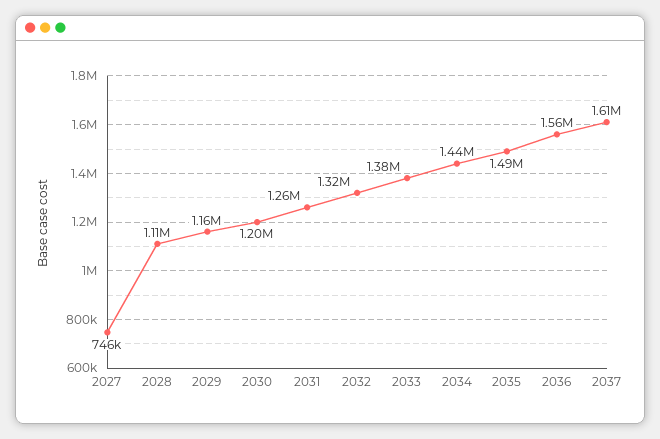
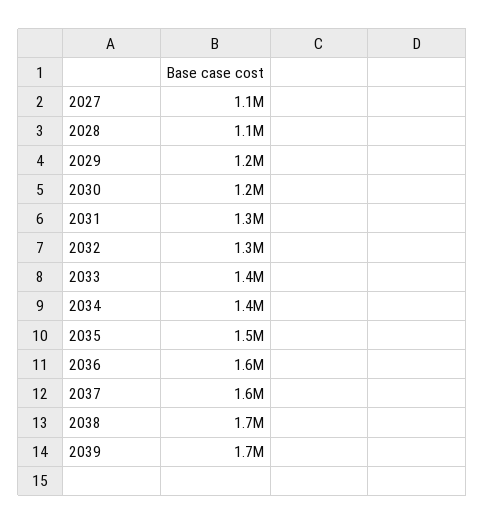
2027: 746000 -> 1100000
2038: none -> 1700000
2039: none -> 1700000

